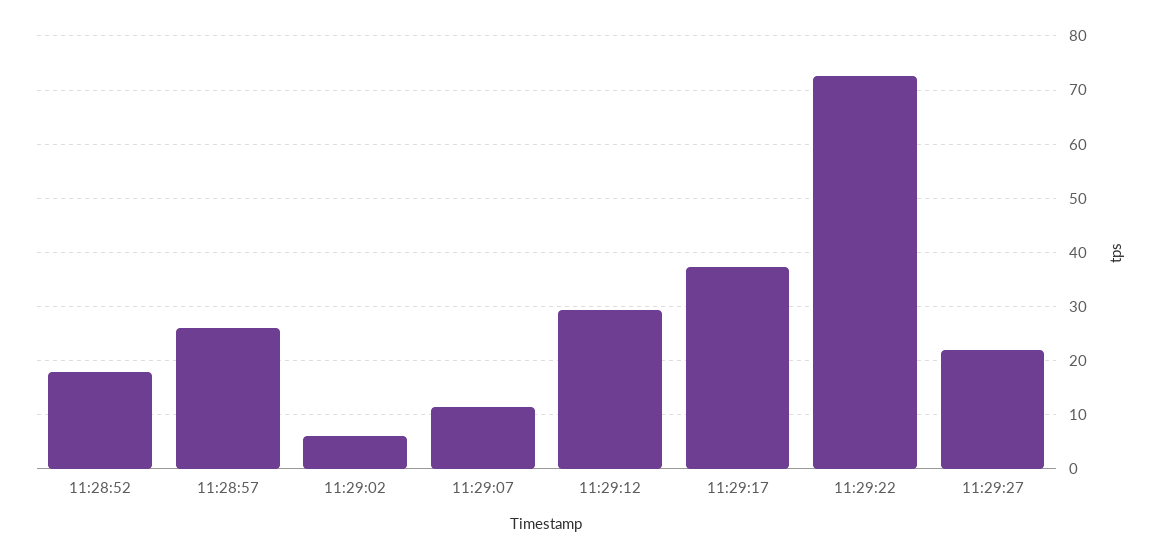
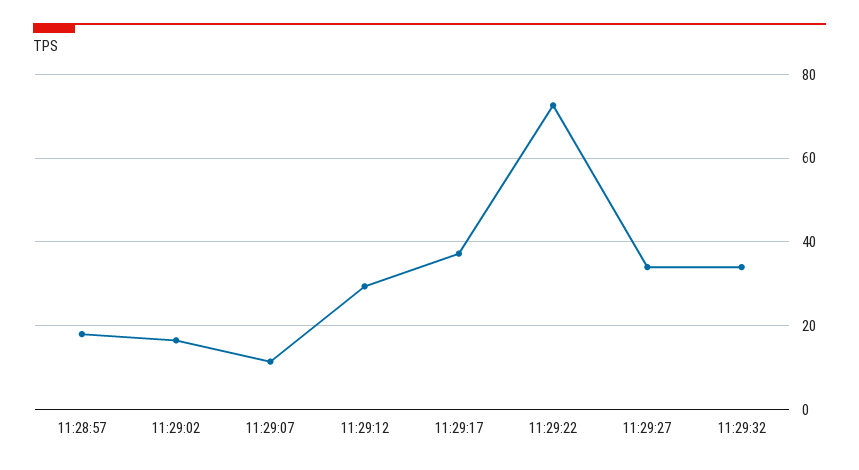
11:28:52: 18 -> none
11:28:57: 26 -> 18
11:29:02: 6 -> 16
11:29:27: 22 -> 34
11:29:32: none -> 34

